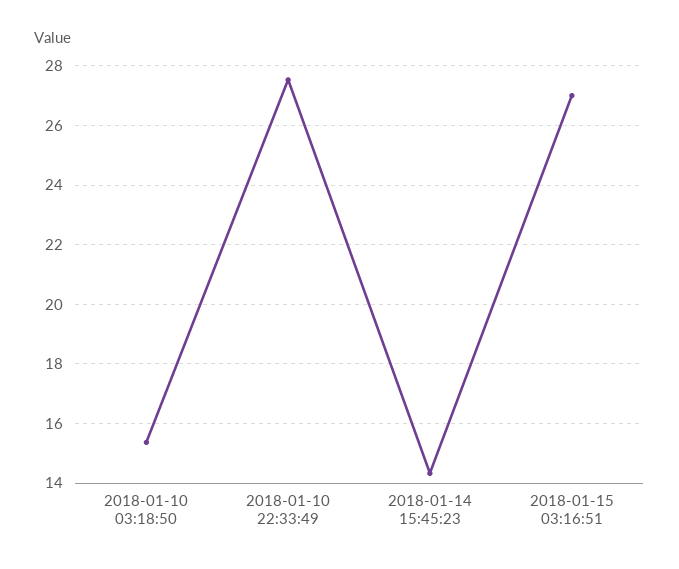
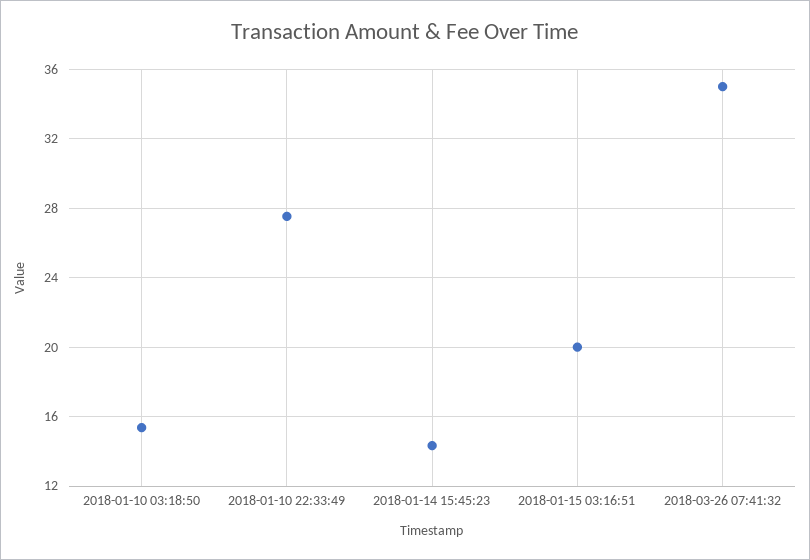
2018-01-15 03:16:51: 27 -> 20
2018-03-26 07:41:32: none -> 35

